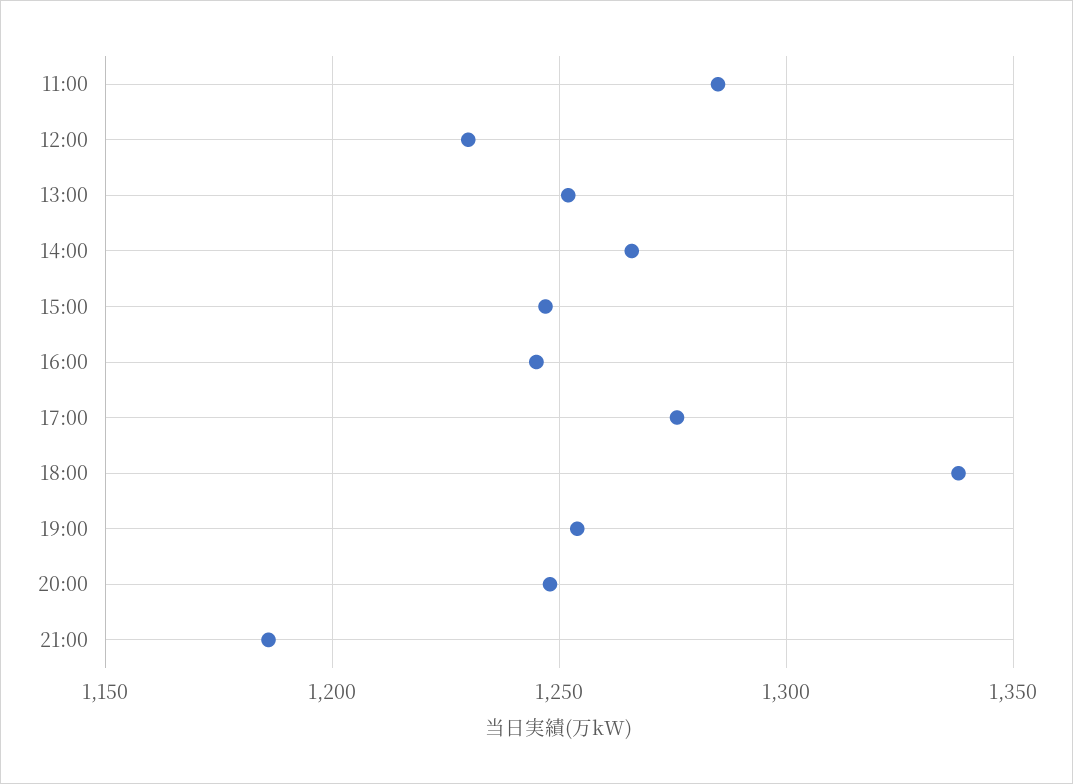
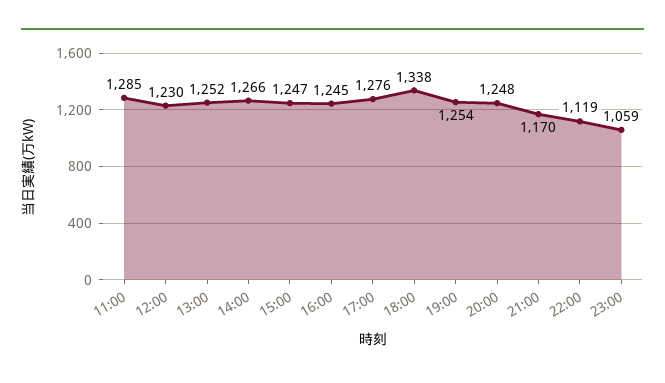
21:00: 1185 -> 1170
22:00: none -> 1119
23:00: none -> 1059

